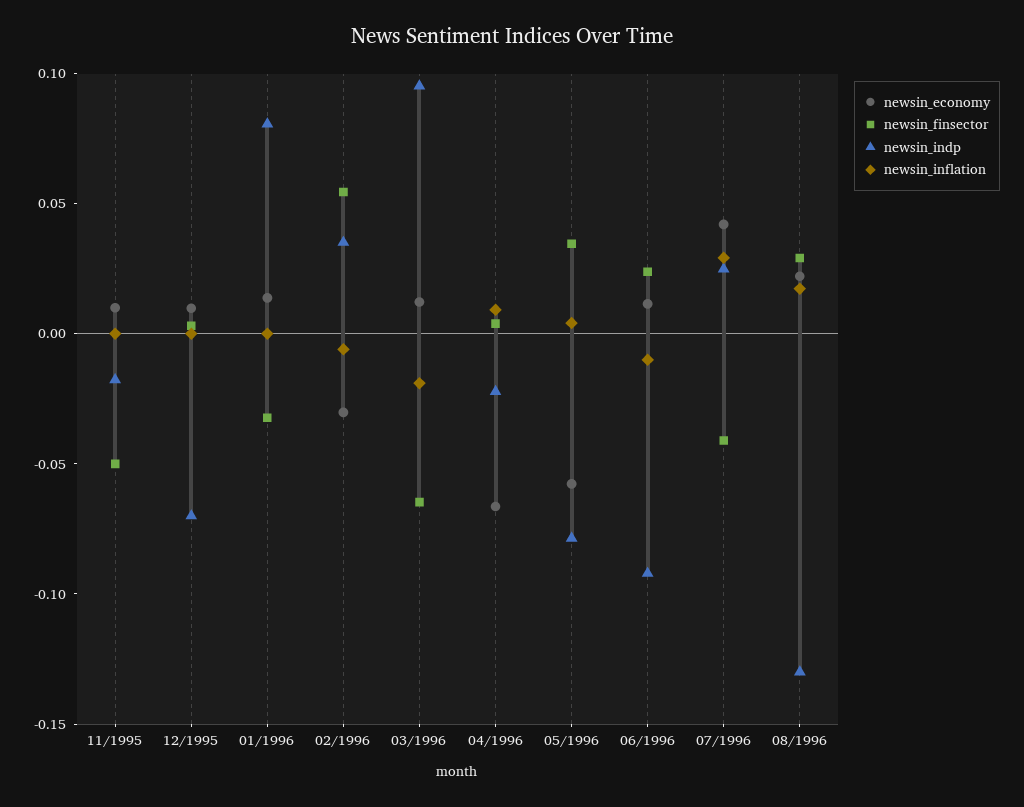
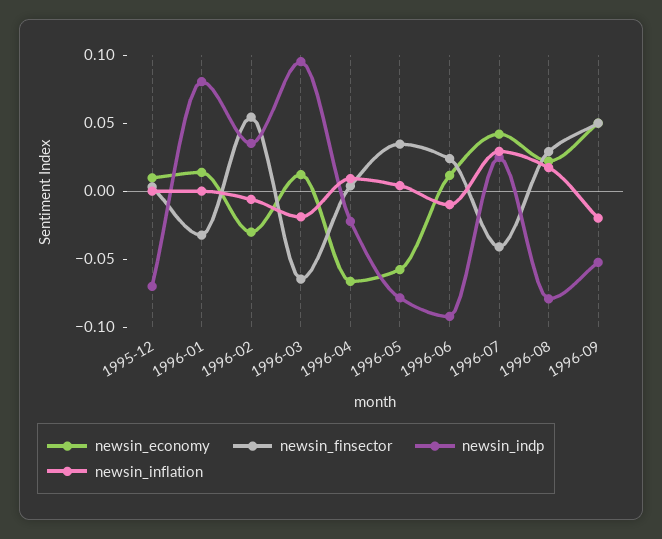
newsin_economy, 11/1995: 0.01 -> none
newsin_finsector, 11/1995: -0.05 -> none
newsin_indp, 11/1995: -0.02 -> none
newsin_inflation, 11/1995: 0 -> none
newsin_indp, 08/1996: -0.13 -> -0.08
newsin_economy, 1996-09: none -> 0.05
newsin_finsector, 1996-09: none -> 0.05
newsin_indp, 1996-09: none -> -0.05
newsin_inflation, 1996-09: none -> -0.02

